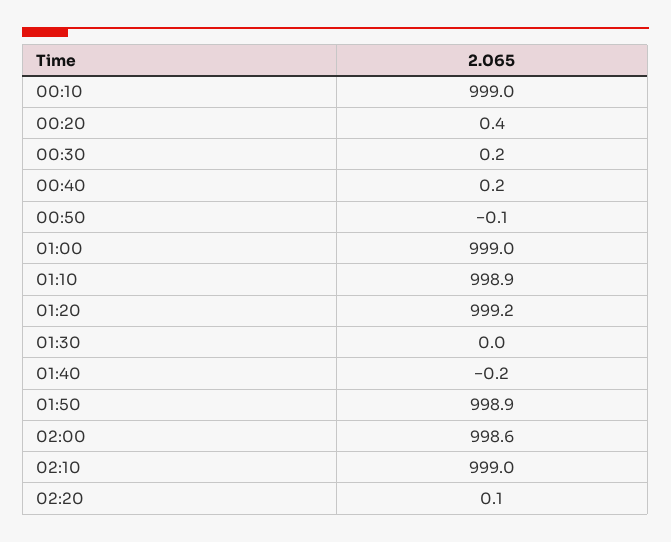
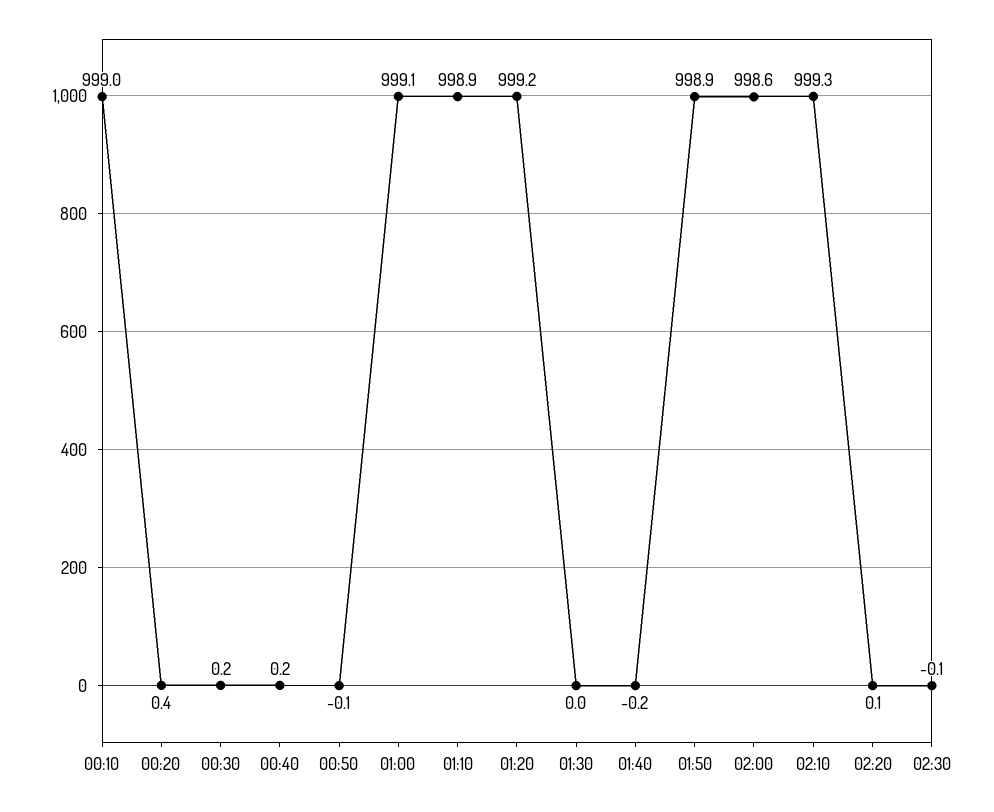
01:00: 999 -> 999.1
02:10: 999 -> 999.3
02:30: none -> -0.1

